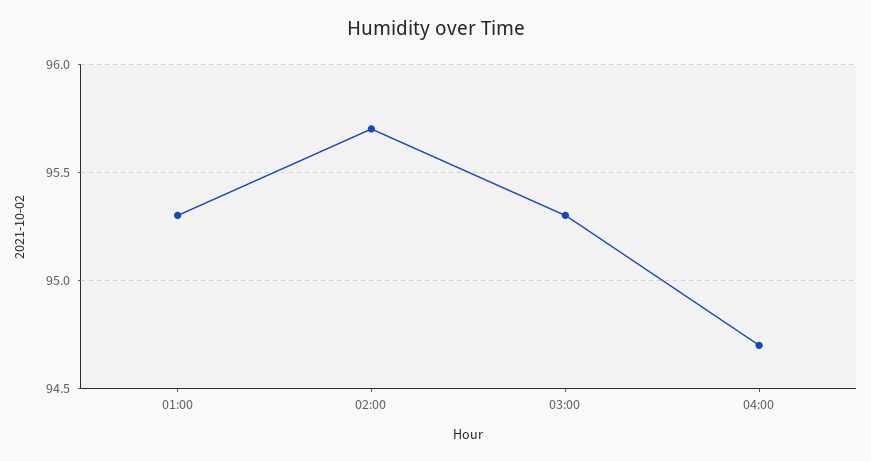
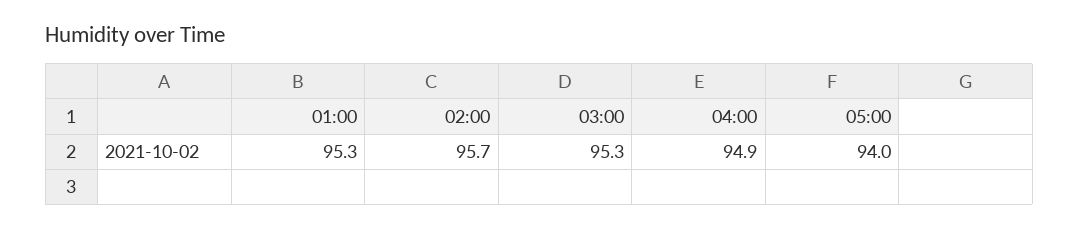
04:00: 94.7 -> 94.9
05:00: none -> 94

